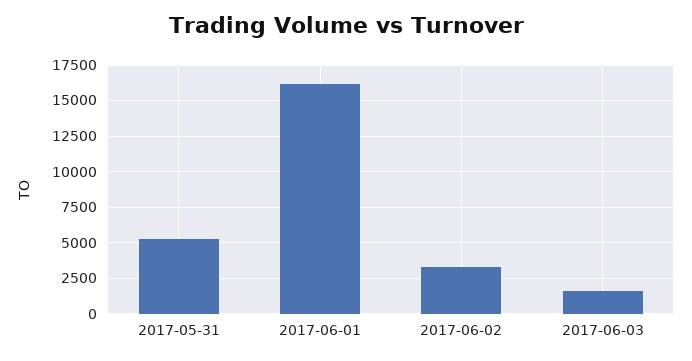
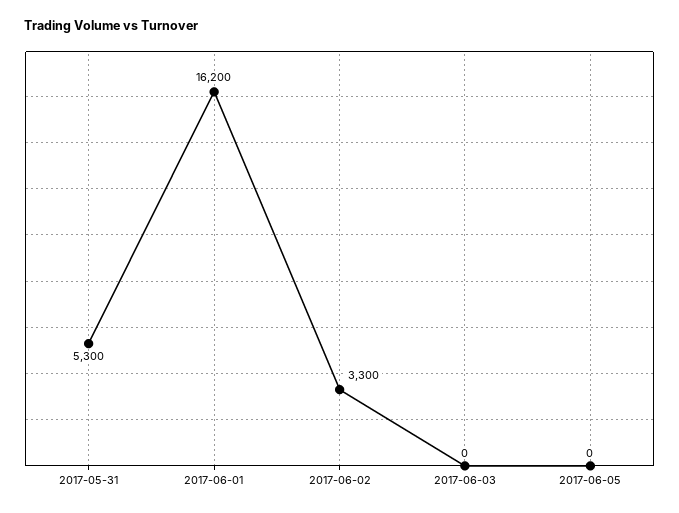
2017-06-03: 1500 -> 0
2017-06-05: none -> 0

